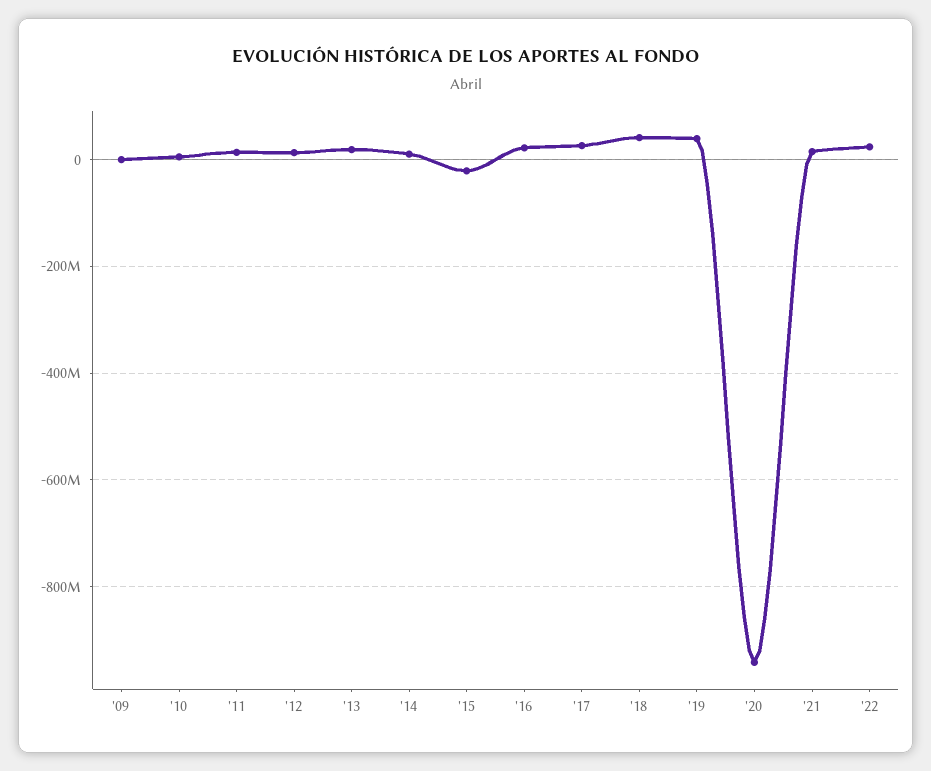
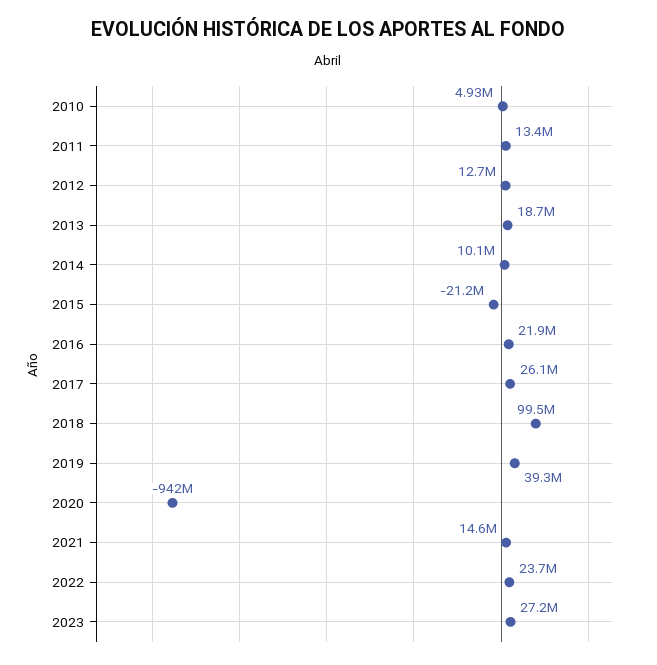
'09: 0 -> none
'18: 40000000 -> 99500000
2023: none -> 27200000

